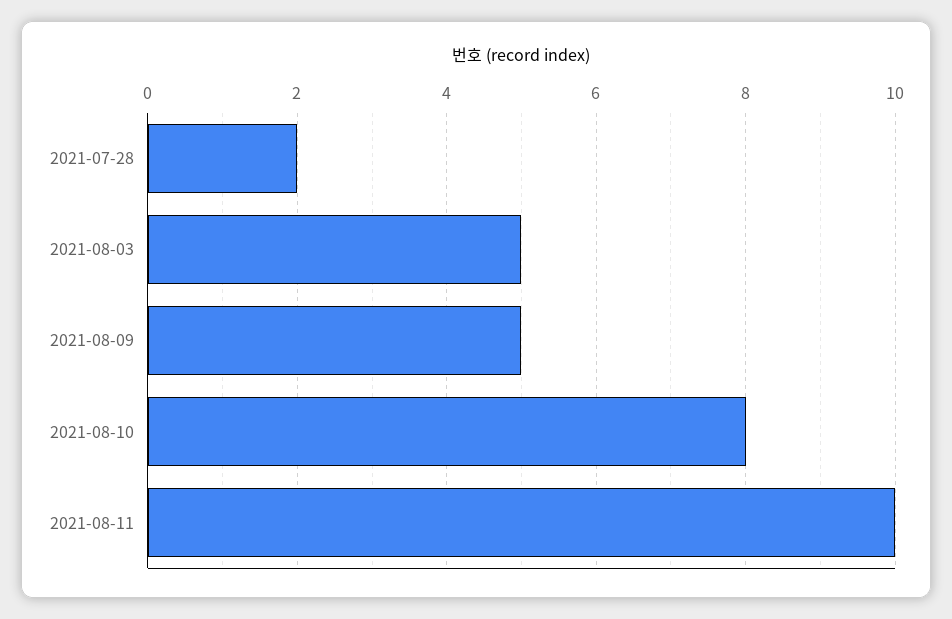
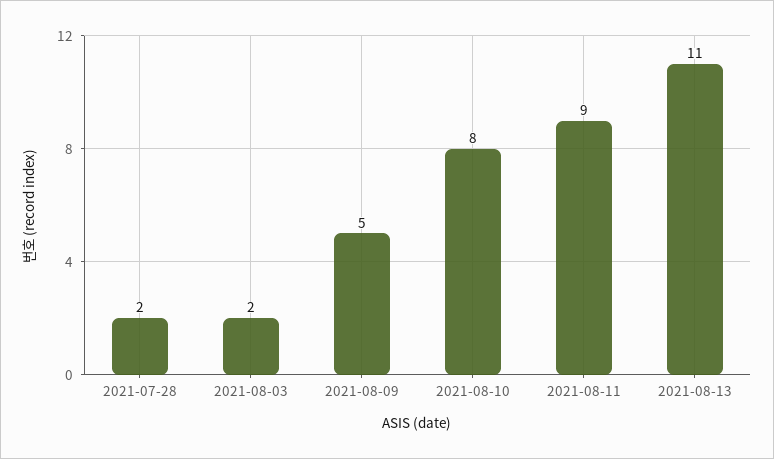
2021-08-03: 5 -> 2
2021-08-11: 10 -> 9
2021-08-13: none -> 11

